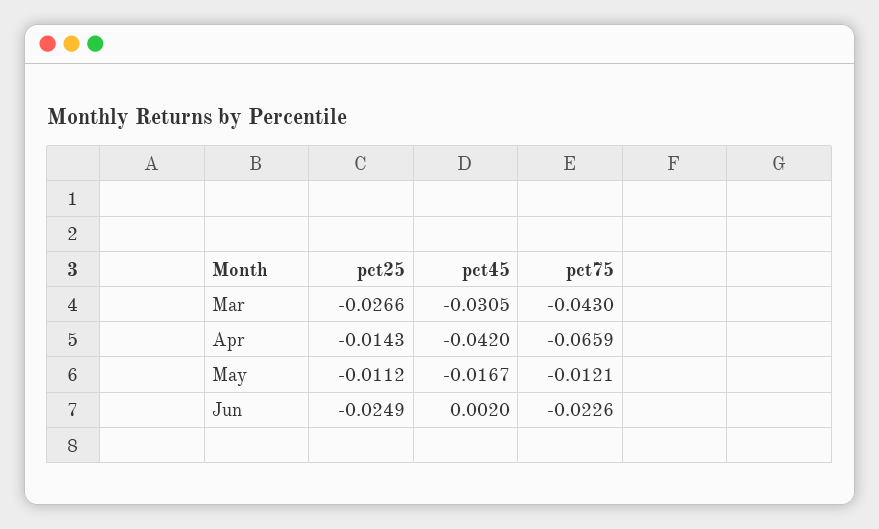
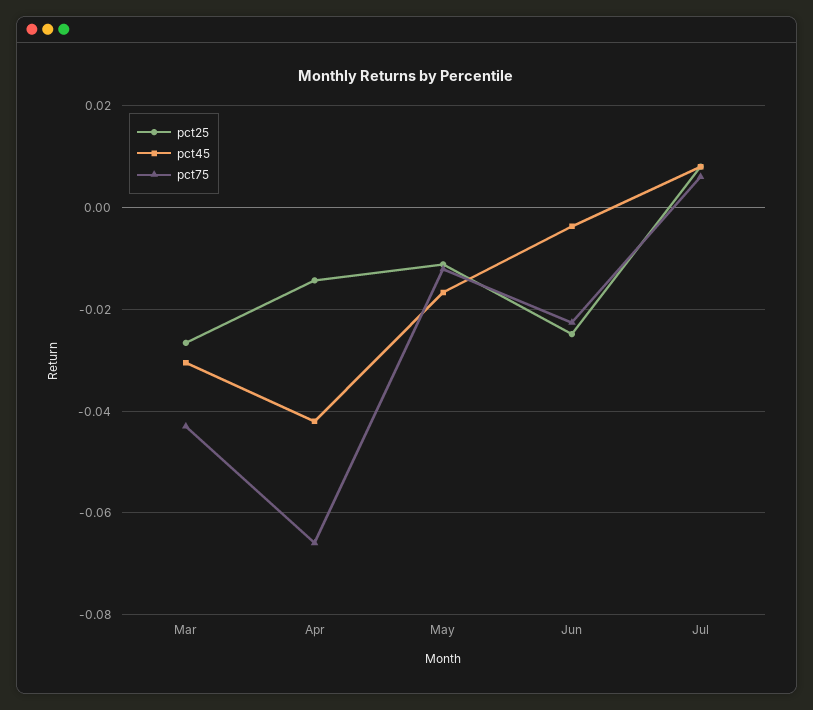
pct45, Jun: 0.002 -> -0.004
pct25, Jul: none -> 0.008
pct45, Jul: none -> 0.008
pct75, Jul: none -> 0.006

